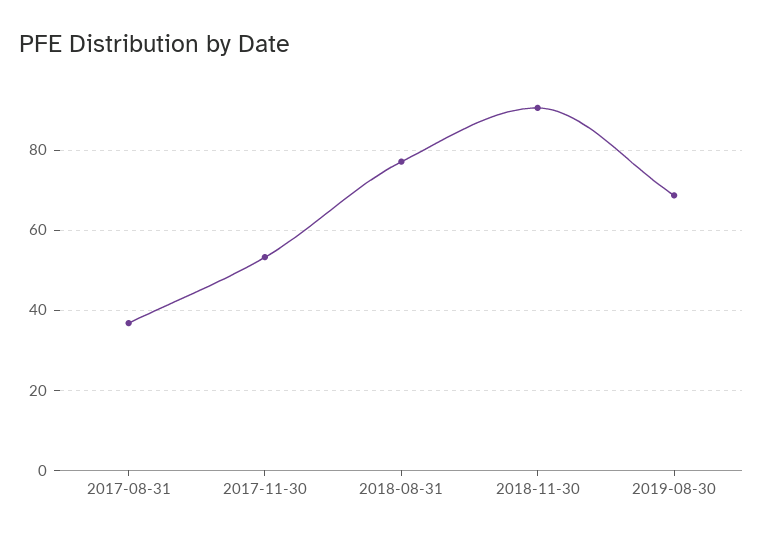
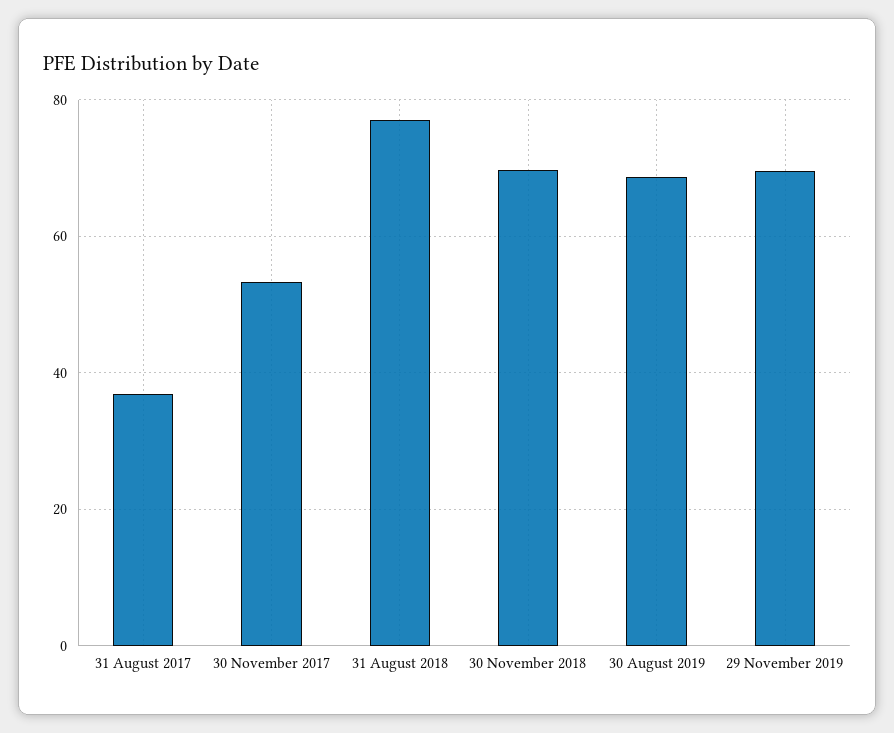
2018-11-30: 90 -> 70
29 November 2019: none -> 70

